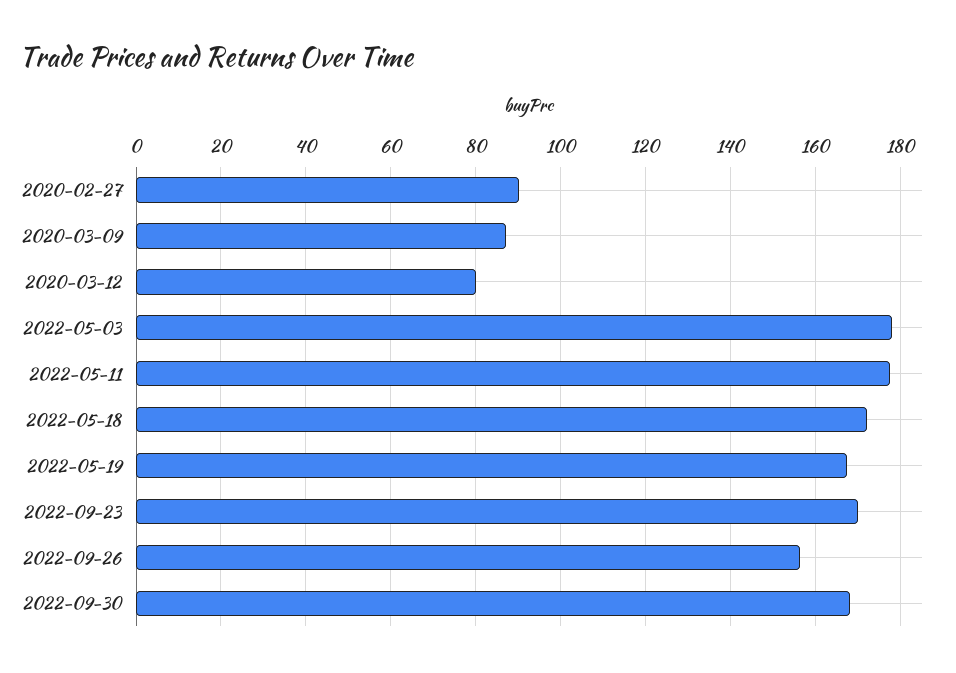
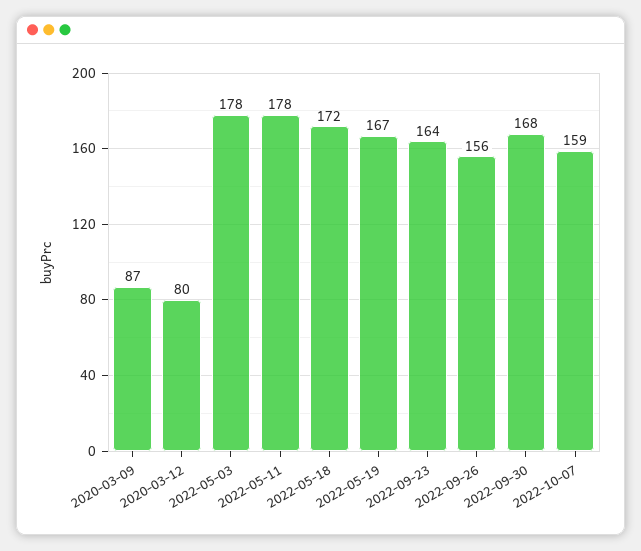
2020-02-27: 90 -> none
2022-09-23: 170 -> 164
2022-10-07: none -> 159

